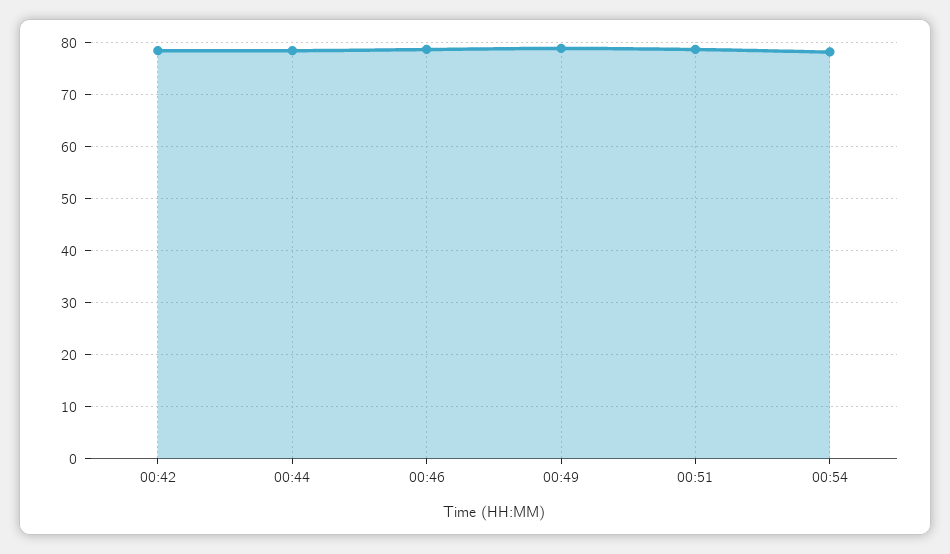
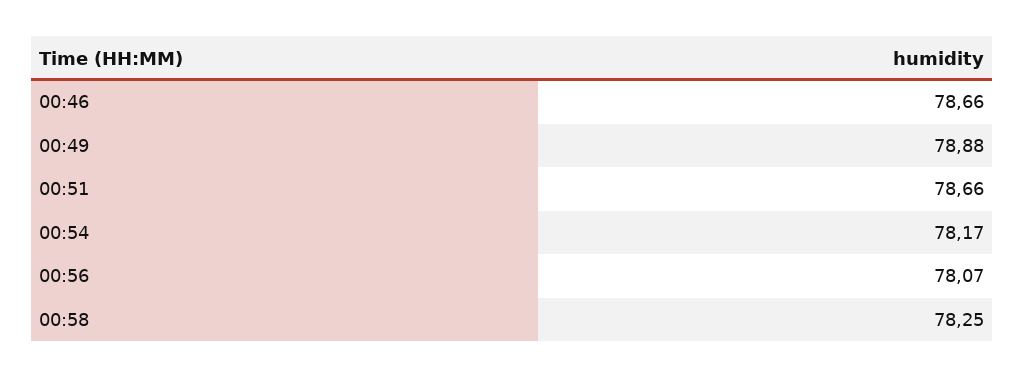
00:42: 78 -> none
00:44: 78 -> none
00:56: none -> 78.07
00:58: none -> 78.25

